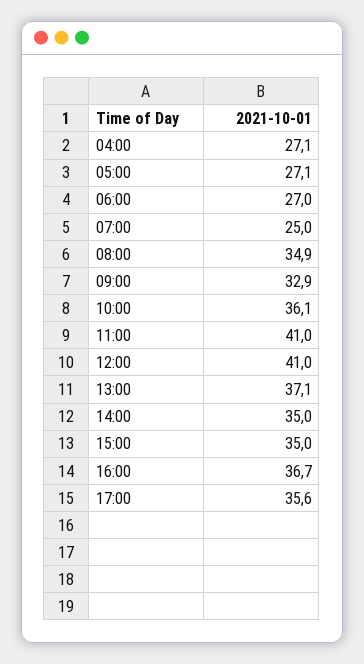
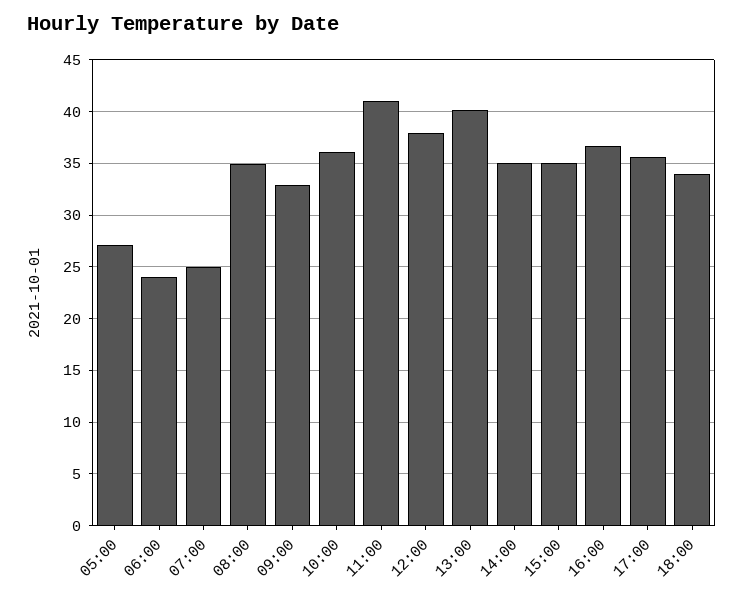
04:00: 27.1 -> none
06:00: 27 -> 24
12:00: 41 -> 38
13:00: 37.1 -> 40
18:00: none -> 34

